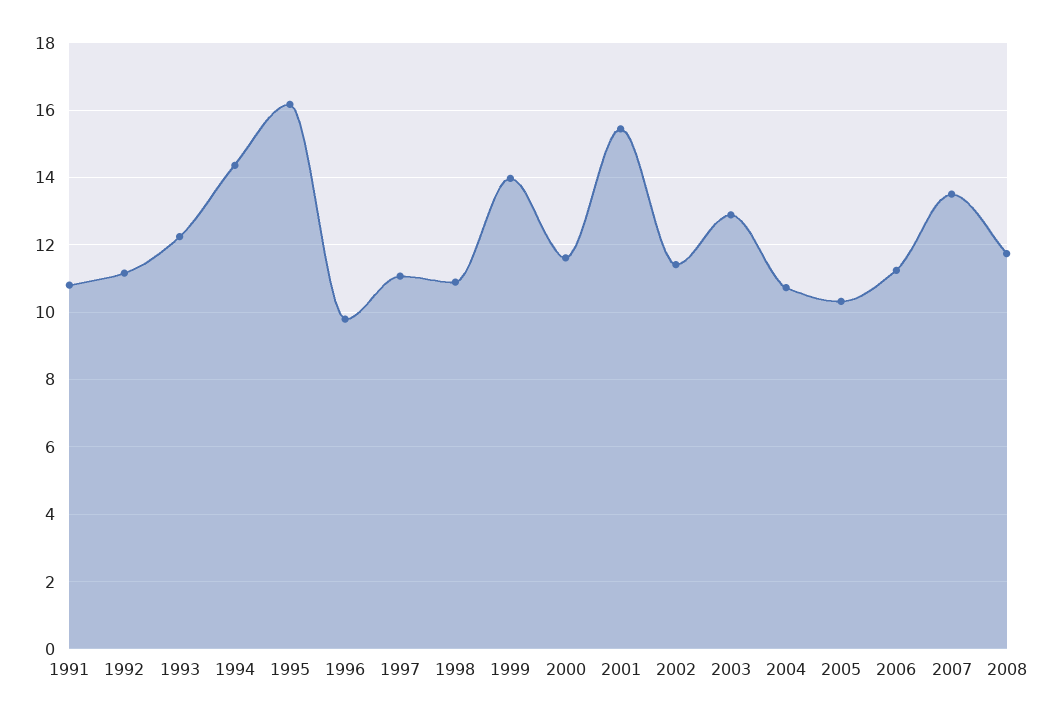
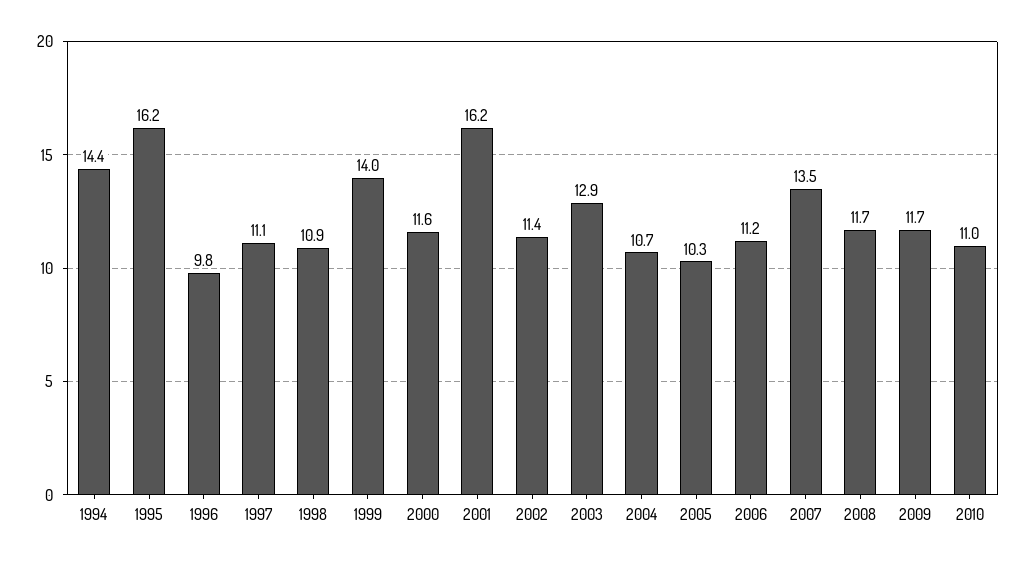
1991: 10.8 -> none
1992: 11.2 -> none
1993: 12.2 -> none
2001: 15.4 -> 16.2
2009: none -> 11.7
2010: none -> 11

